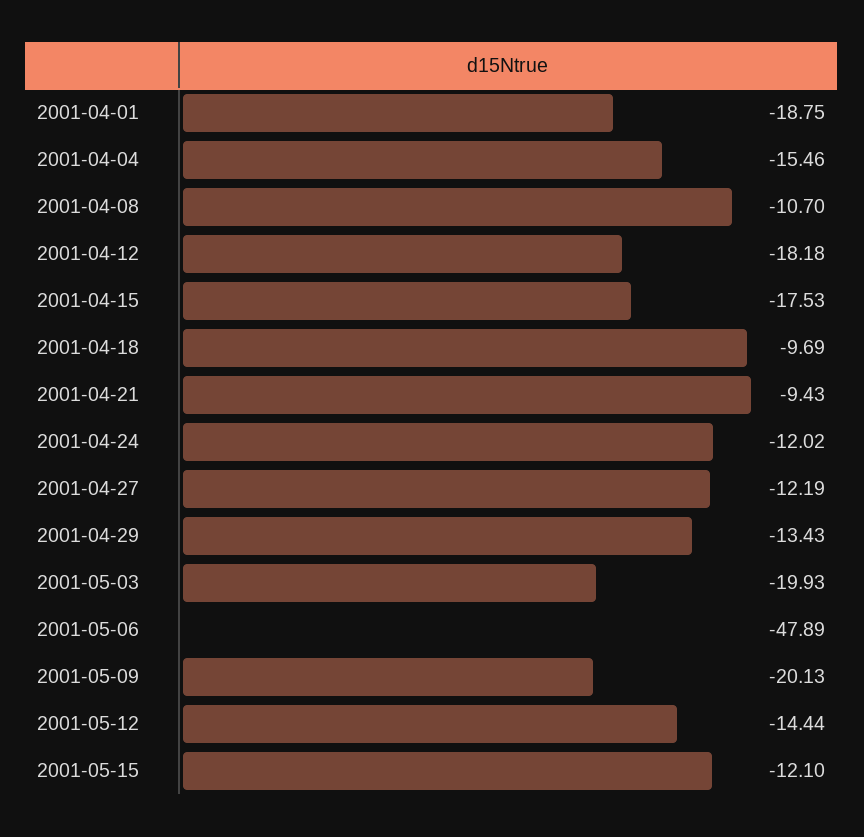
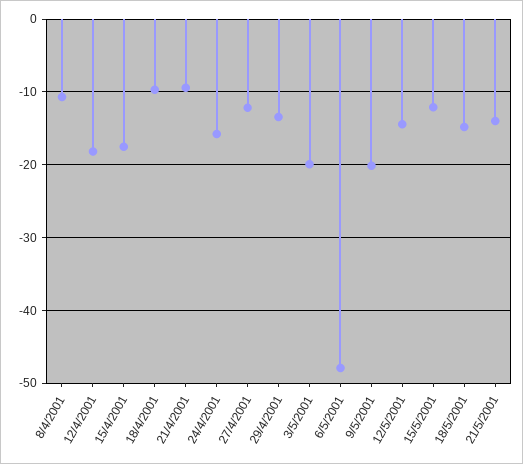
2001-04-01: -18.75 -> none
2001-04-04: -15.46 -> none
2001-04-24: -12.02 -> -16
18/5/2001: none -> -15
21/5/2001: none -> -14

